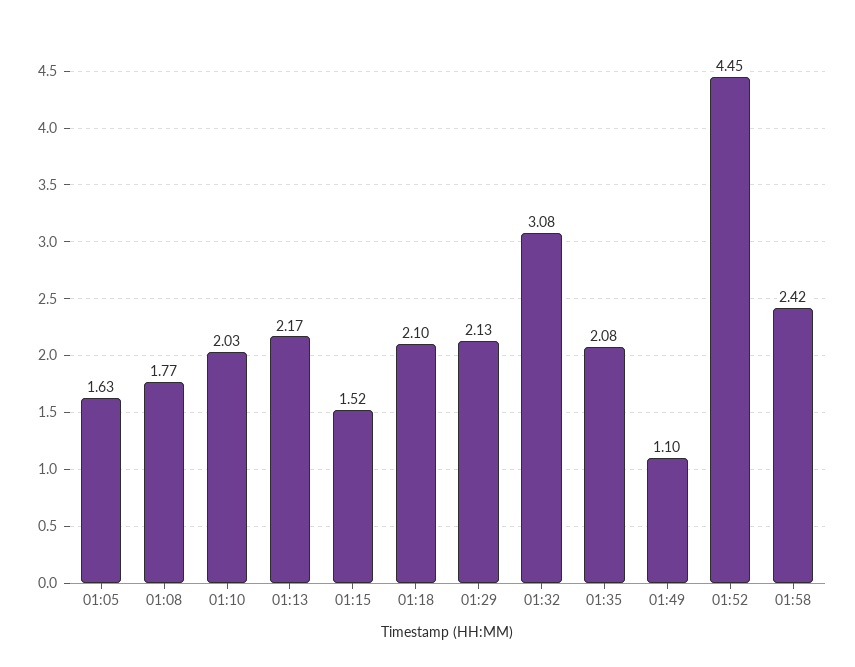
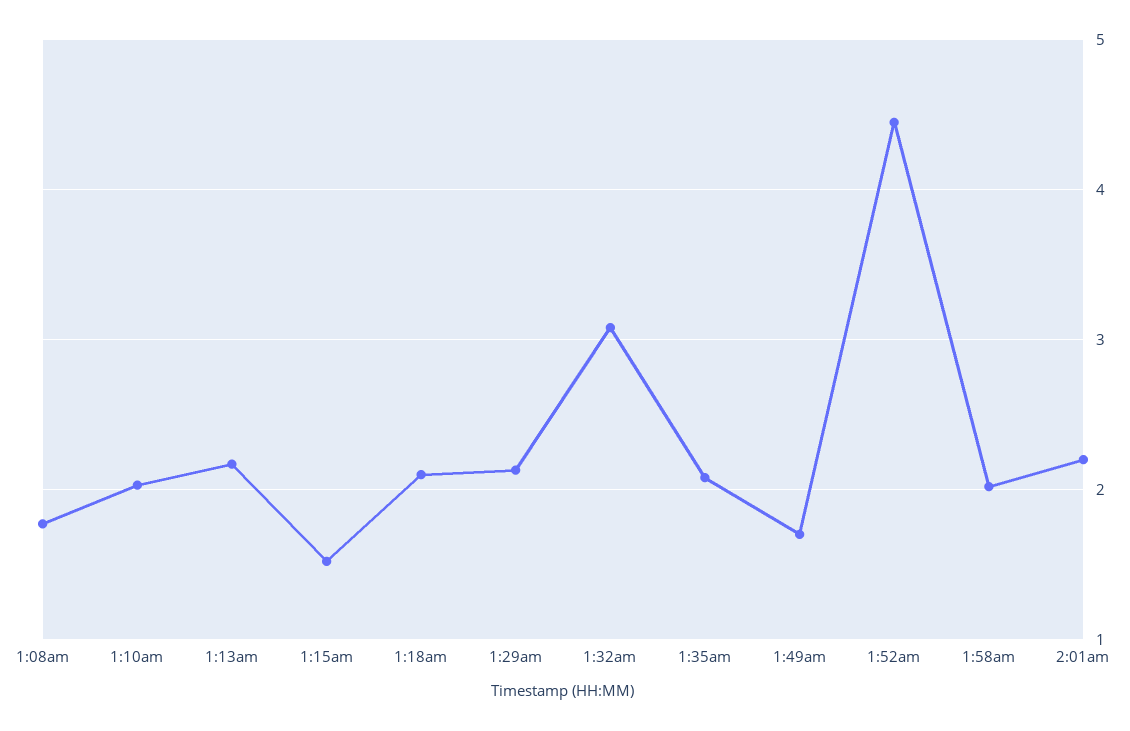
01:05: 1.63 -> none
01:49: 1.1 -> 1.7
01:58: 2.42 -> 2
2:01am: none -> 2.2

